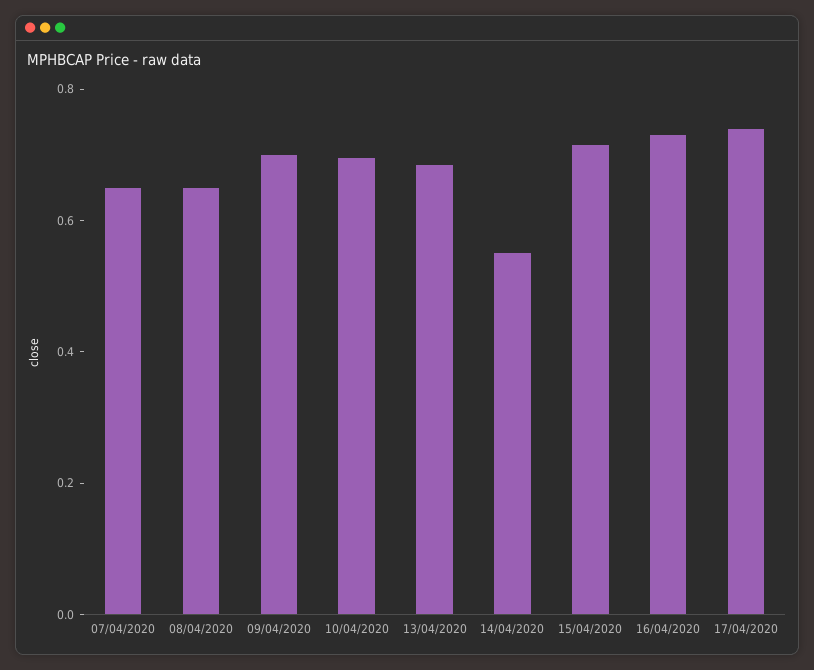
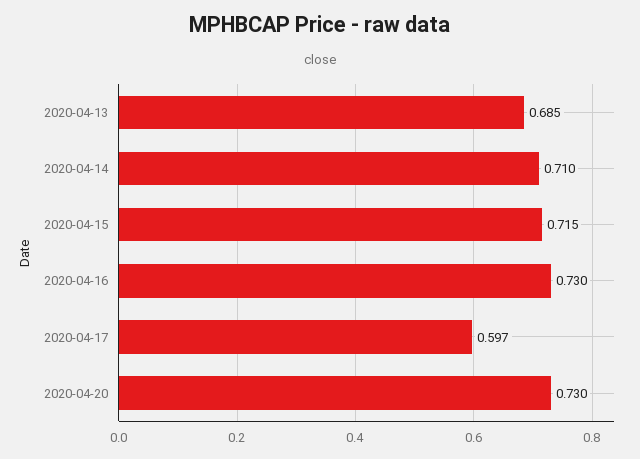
07/04/2020: 0.65 -> none
08/04/2020: 0.65 -> none
09/04/2020: 0.7 -> none
10/04/2020: 0.7 -> none
14/04/2020: 0.55 -> 0.71
17/04/2020: 0.75 -> 0.597
2020-04-20: none -> 0.73

